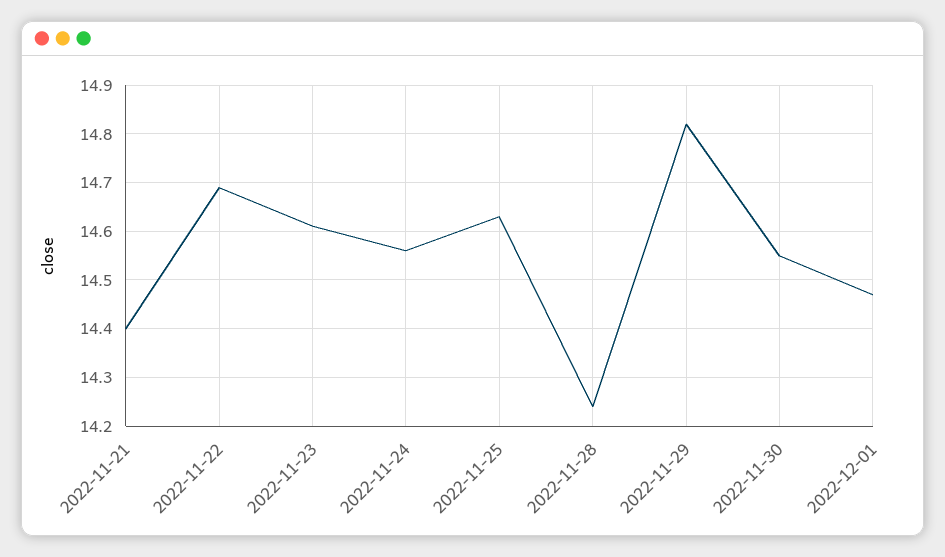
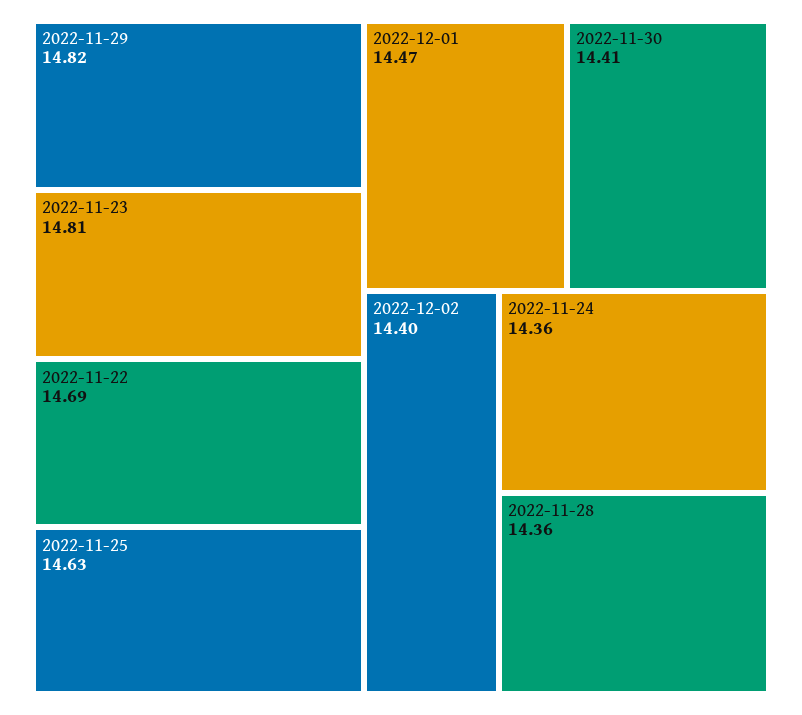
2022-11-21: 14.4 -> none
2022-11-23: 14.6 -> 14.81
2022-11-24: 14.55 -> 14.36
2022-11-28: 14.25 -> 14.36
2022-11-30: 14.55 -> 14.41
2022-12-02: none -> 14.4

